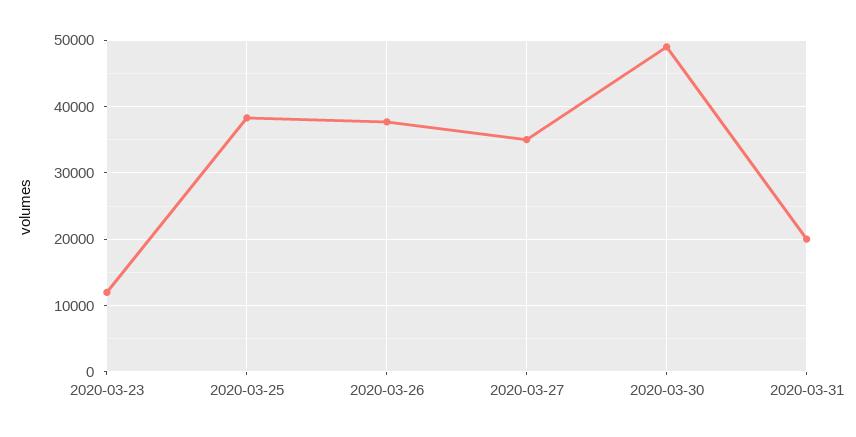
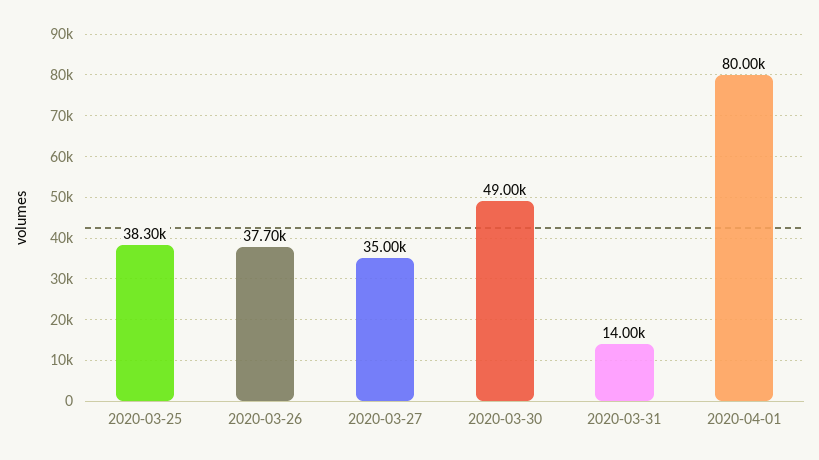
2020-03-23: 12000 -> none
2020-03-31: 20000 -> 14000
2020-04-01: none -> 80000

